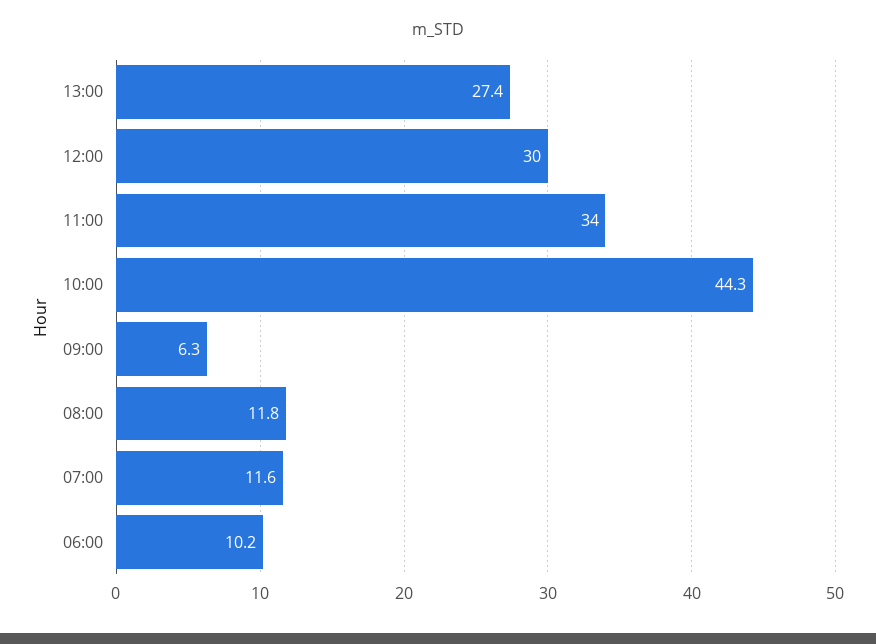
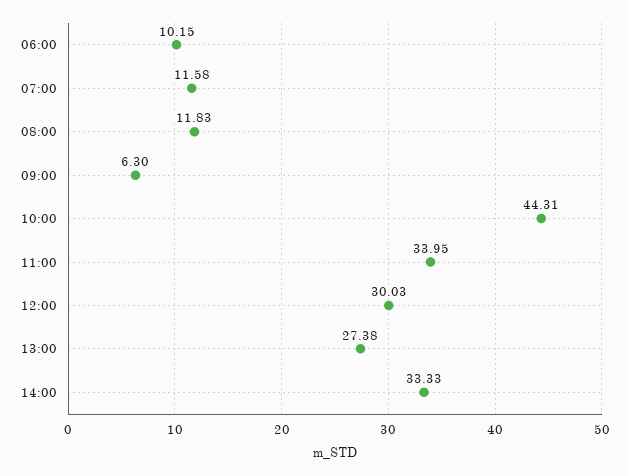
14:00: none -> 33.33

